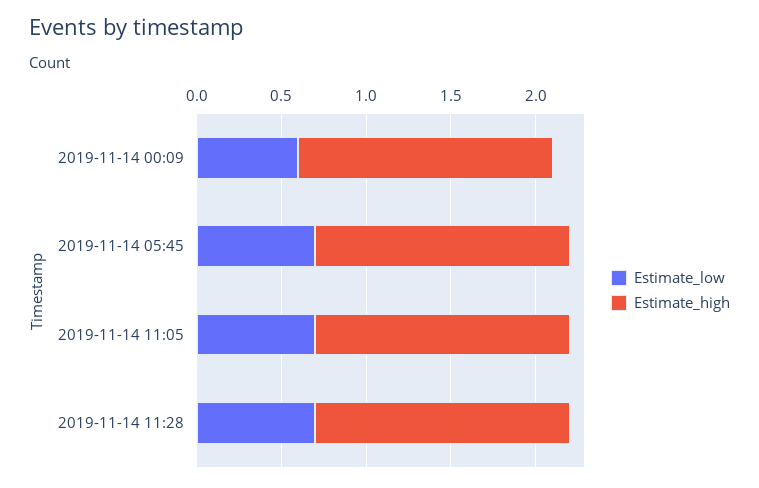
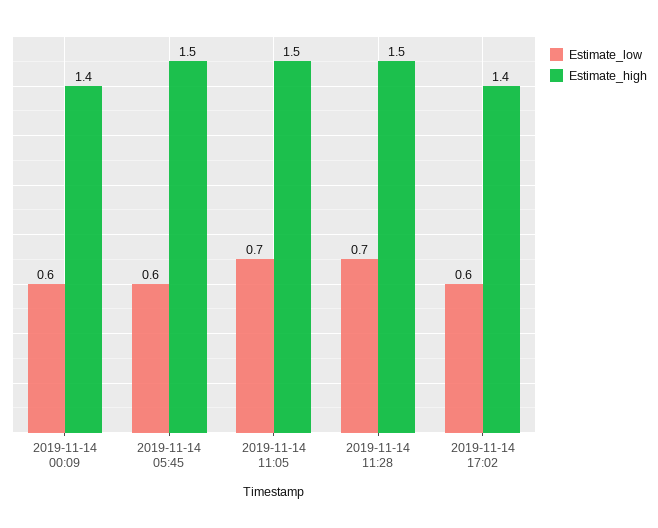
Estimate_high, 2019-11-14 00:09: 1.5 -> 1.4
Estimate_low, 2019-11-14 05:45: 0.7 -> 0.6
Estimate_low, 2019-11-14 17:02: none -> 0.6
Estimate_high, 2019-11-14 17:02: none -> 1.4

